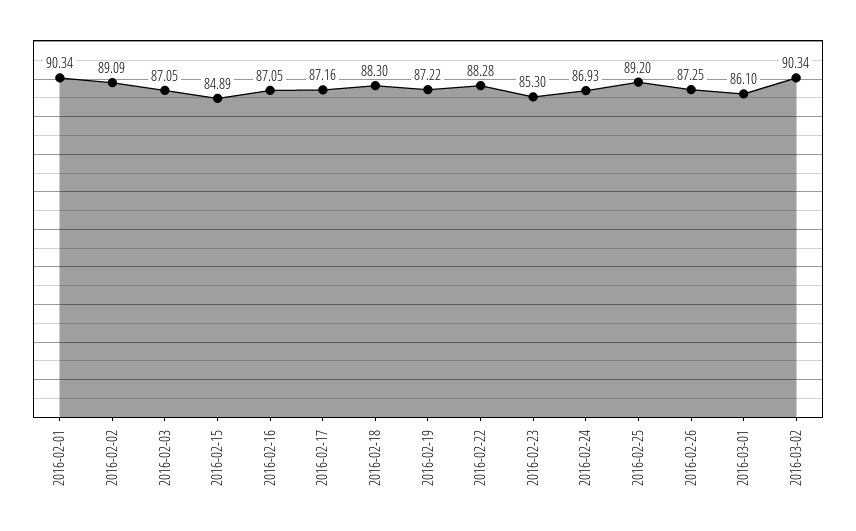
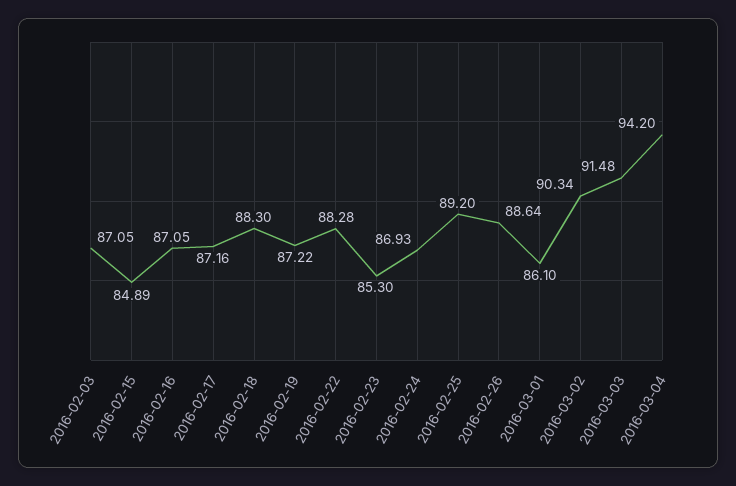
2016-02-01: 90.34 -> none
2016-02-02: 89.09 -> none
2016-02-26: 87.25 -> 88.64
2016-03-03: none -> 91.48
2016-03-04: none -> 94.2

